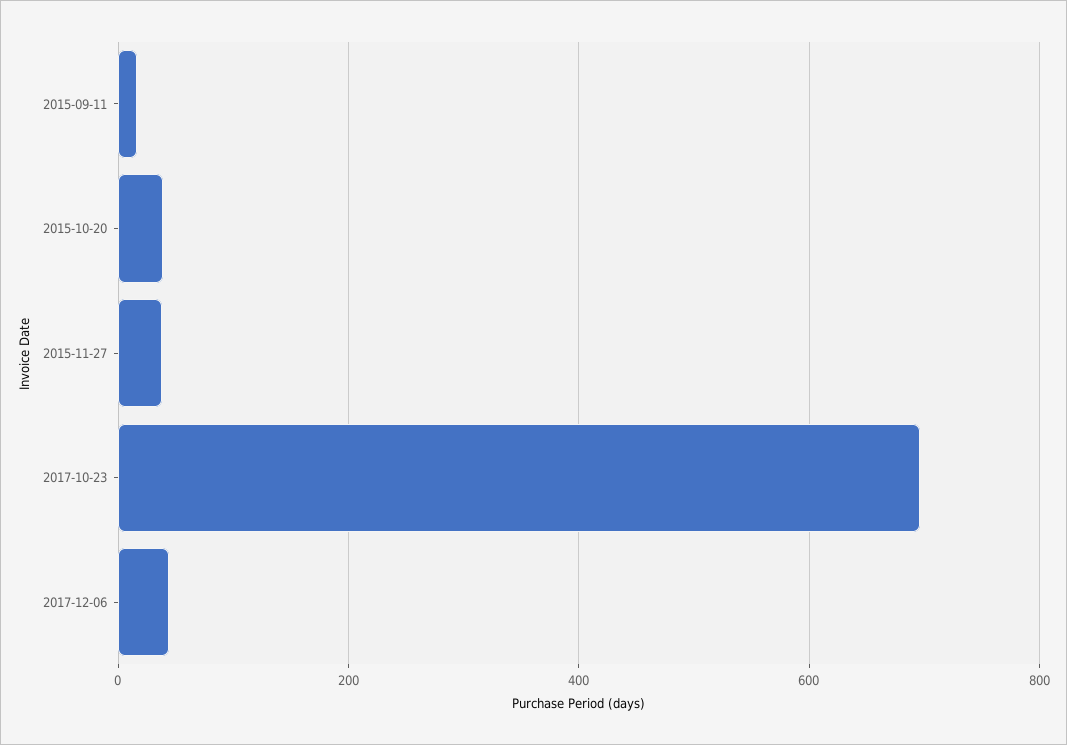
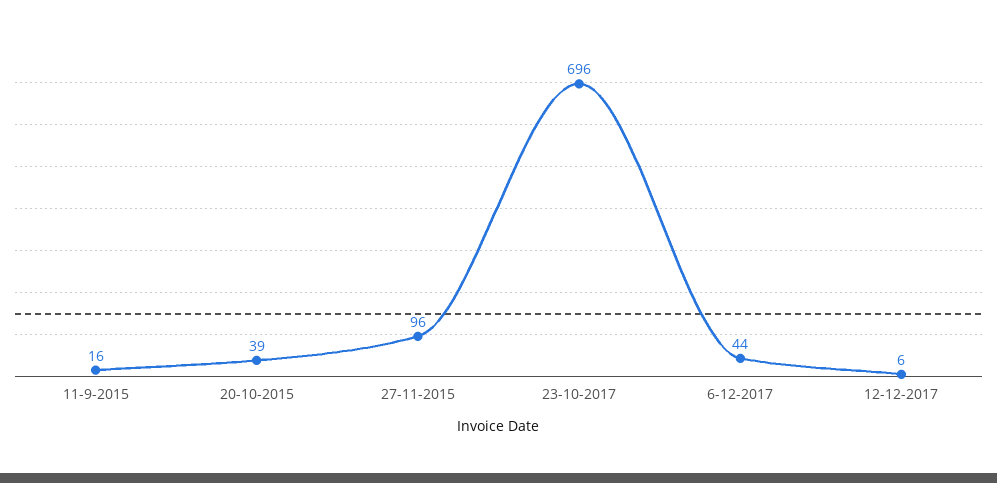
2015-11-27: 40 -> 96
12-12-2017: none -> 6

